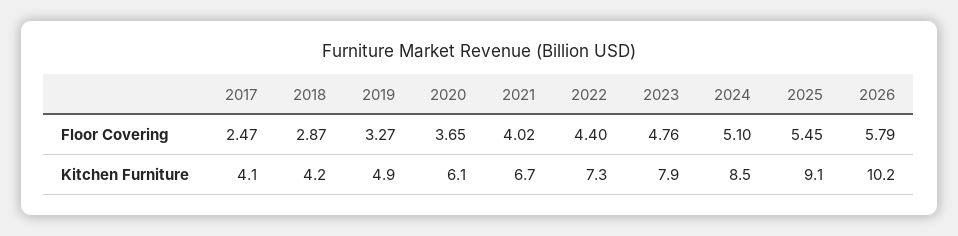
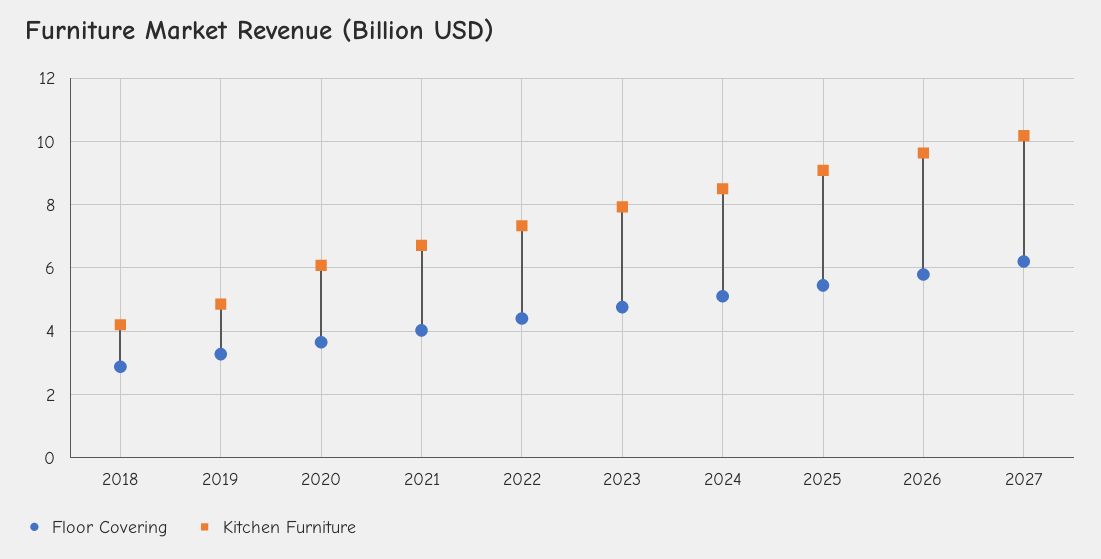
Floor Covering, 2017: 2.47 -> none
Kitchen Furniture, 2017: 4.1 -> none
Kitchen Furniture, 2026: 10.2 -> 9.6
Floor Covering, 2027: none -> 6.2
Kitchen Furniture, 2027: none -> 10.2

